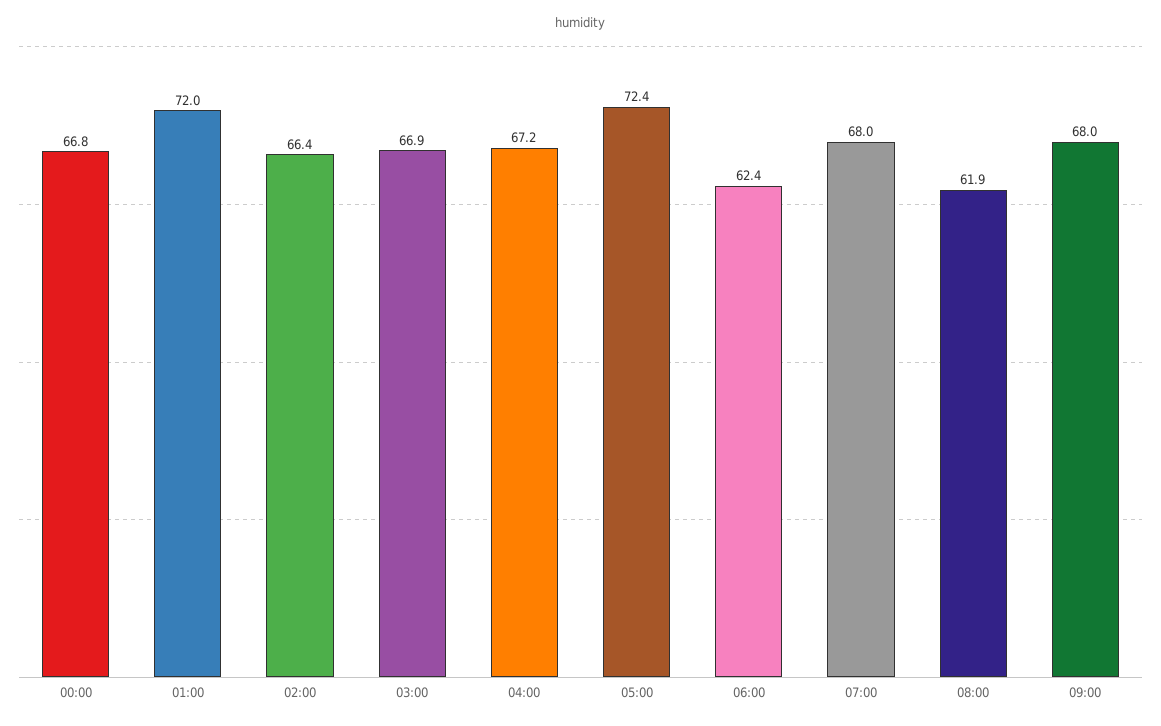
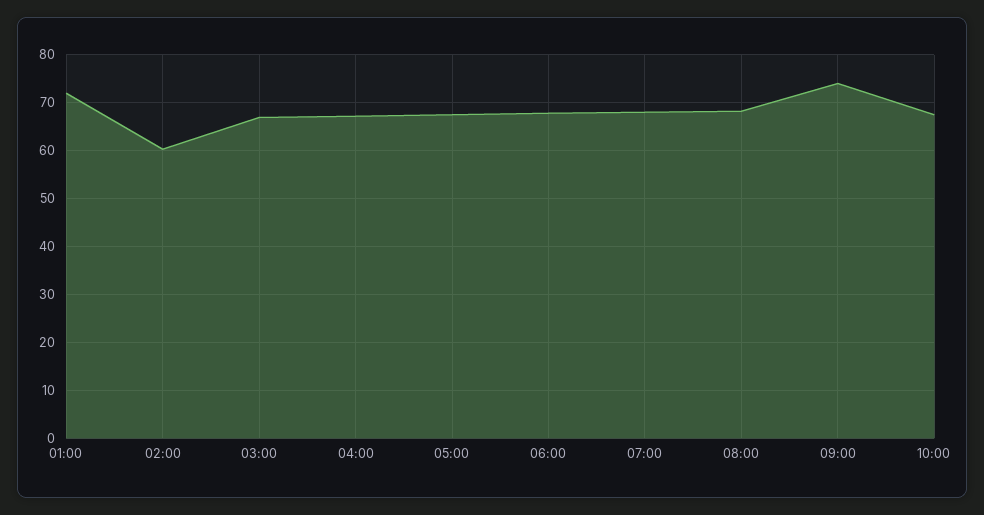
00:00: 66.8 -> none
02:00: 66.4 -> 60
05:00: 72.4 -> 68
06:00: 62.4 -> 68
08:00: 61.9 -> 68
09:00: 68 -> 74
10:00: none -> 68

